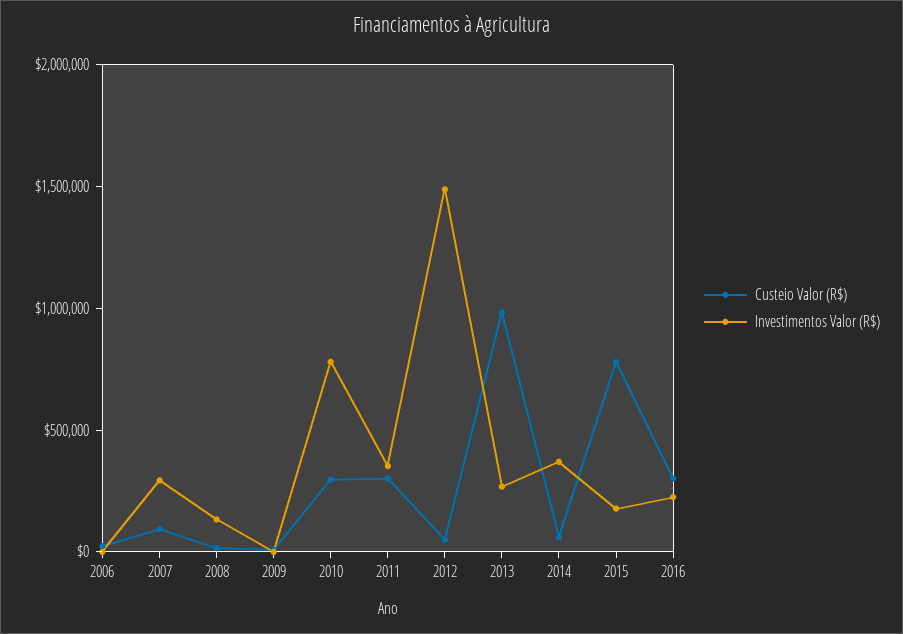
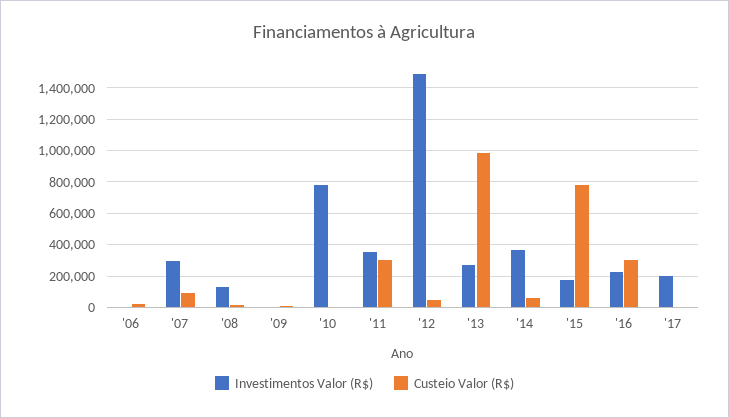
Custeio Valor (R$), 2010: 300000 -> 0
Investimentos Valor (R$), '17: none -> 200000
Custeio Valor (R$), '17: none -> 0

